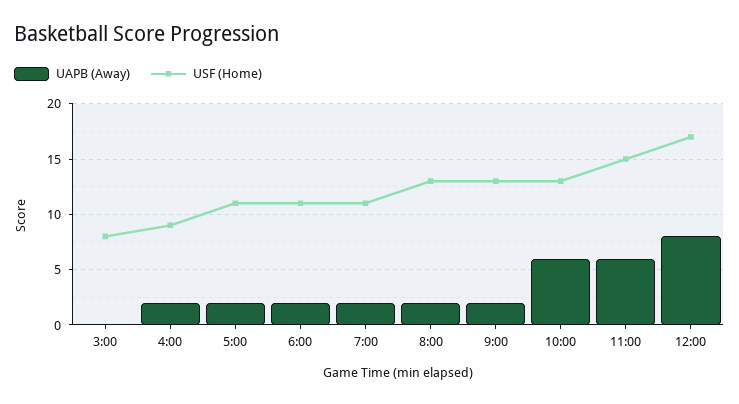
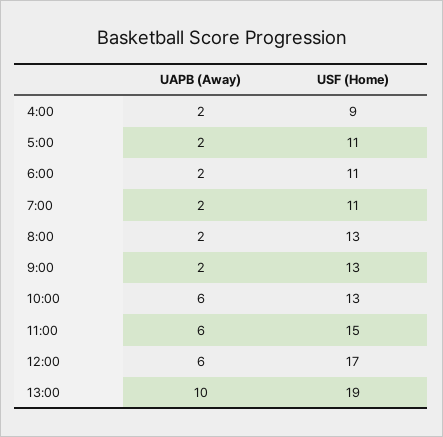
UAPB (Away), 3:00: 0 -> none
USF (Home), 3:00: 8 -> none
UAPB (Away), 12:00: 8 -> 6
UAPB (Away), 13:00: none -> 10
USF (Home), 13:00: none -> 19

